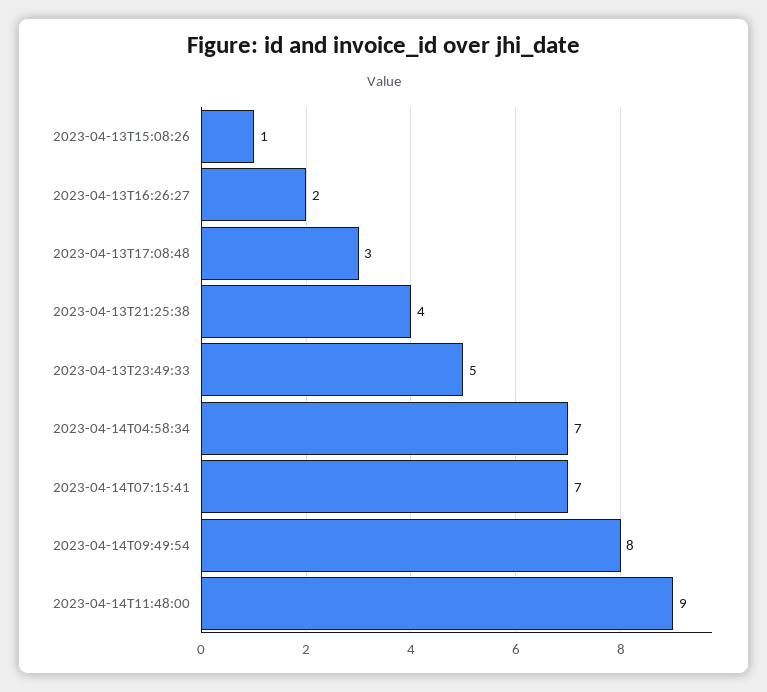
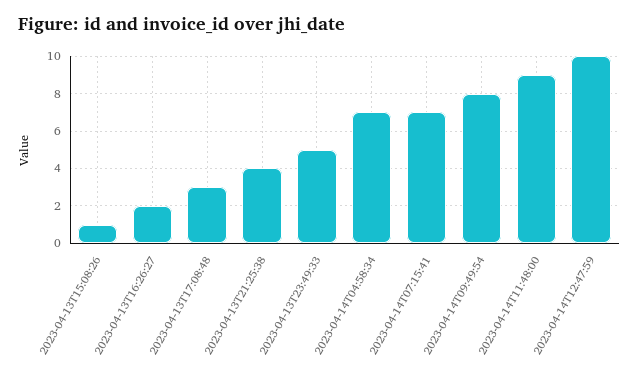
2023-04-14T12:47:59: none -> 10

